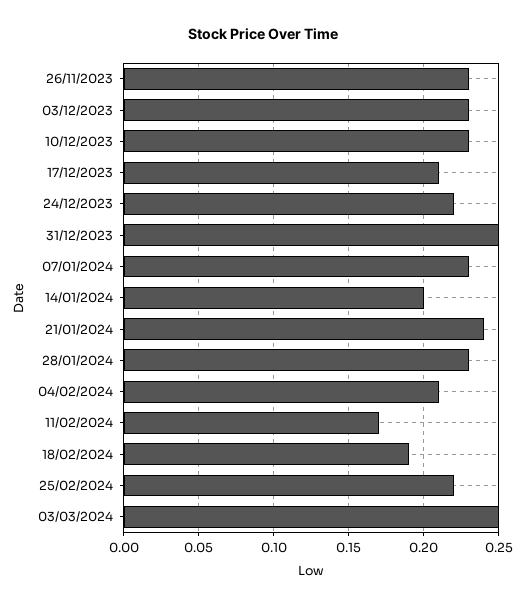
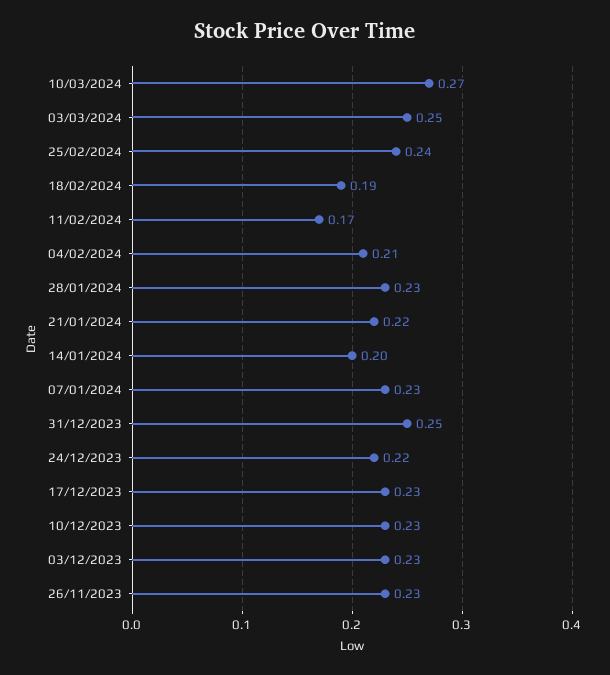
17/12/2023: 0.21 -> 0.23
21/01/2024: 0.24 -> 0.22
25/02/2024: 0.22 -> 0.24
10/03/2024: none -> 0.27

